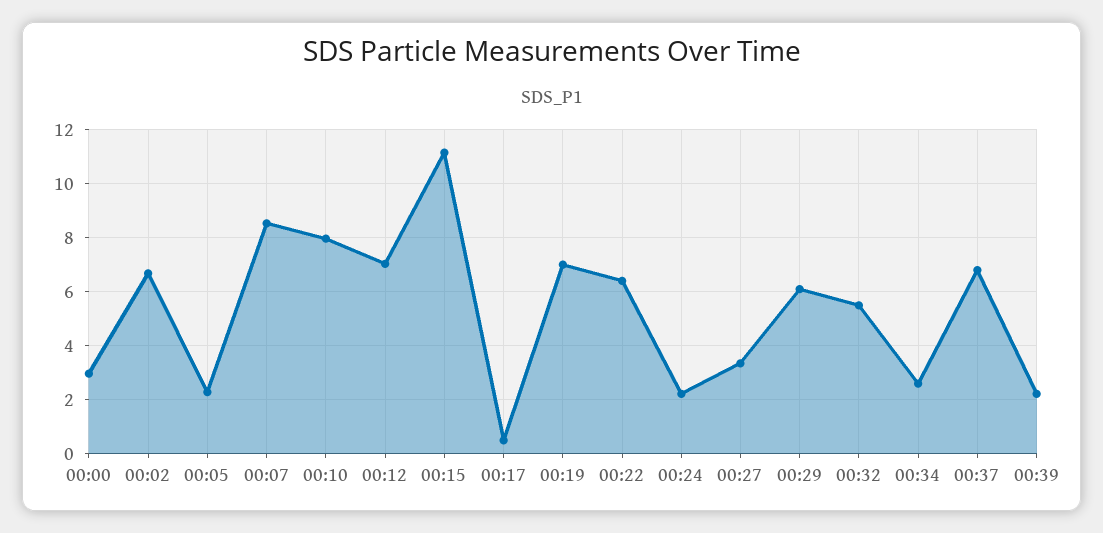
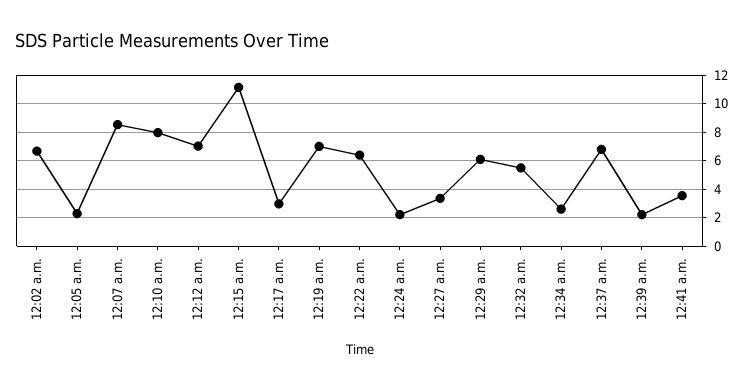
00:00: 3 -> none
00:17: 0.5 -> 3
12:41 a.m.: none -> 3.5

